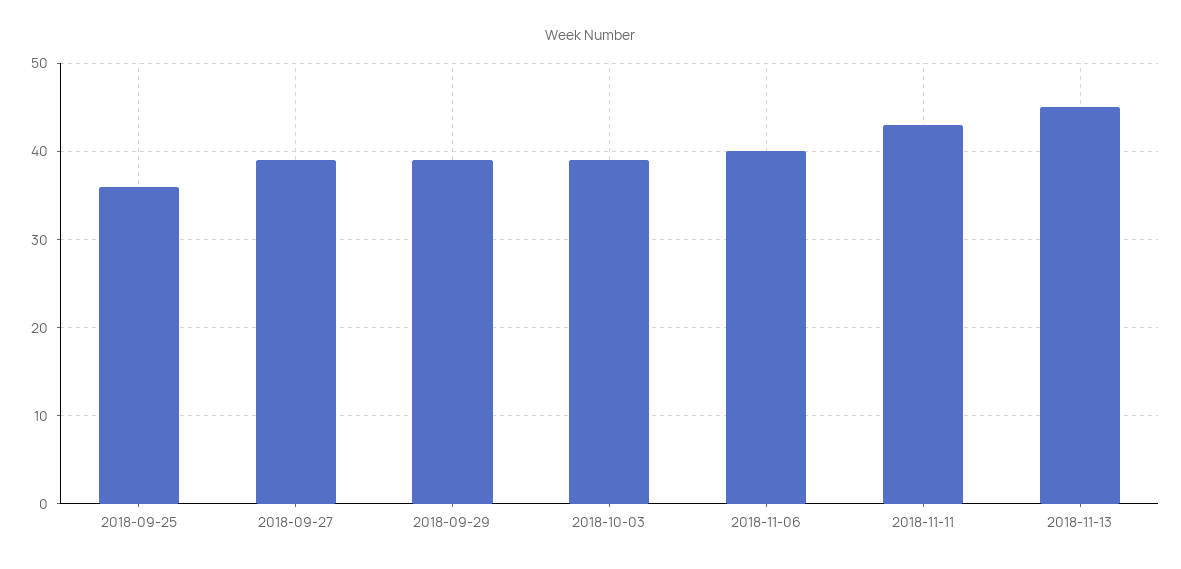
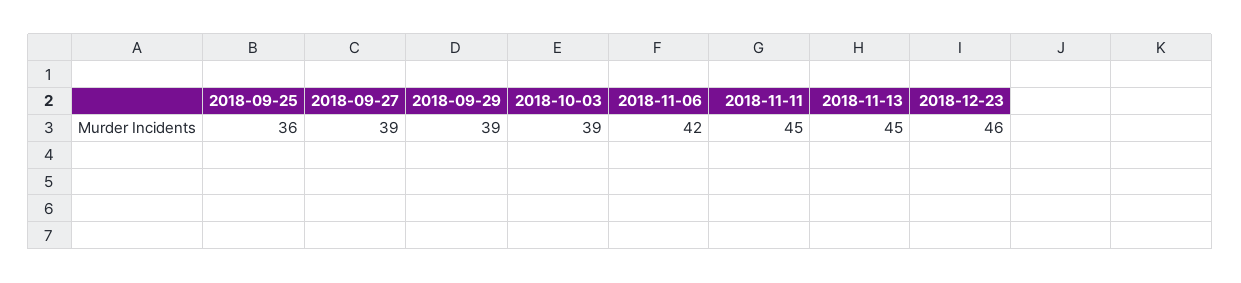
2018-11-06: 40 -> 42
2018-11-11: 43 -> 45
2018-12-23: none -> 46

